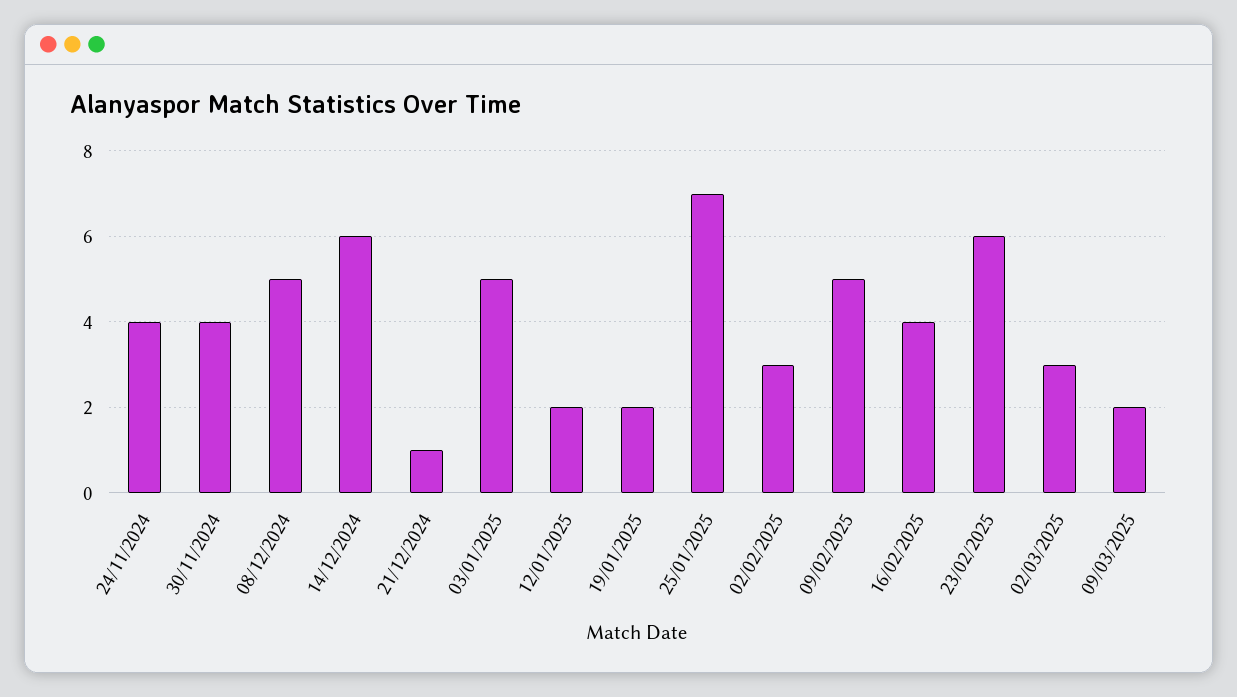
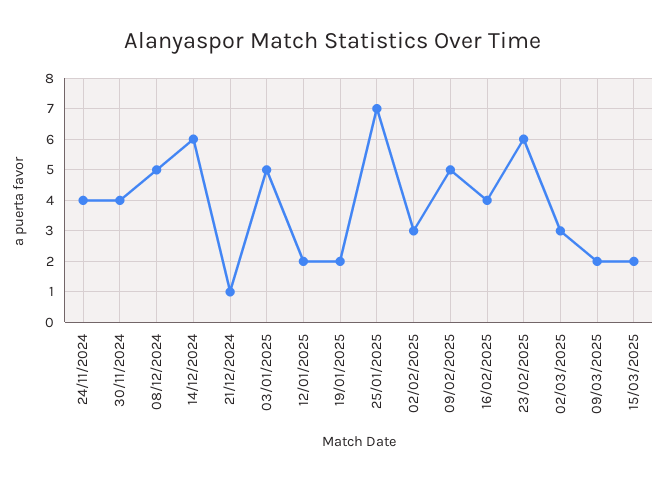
15/03/2025: none -> 2

